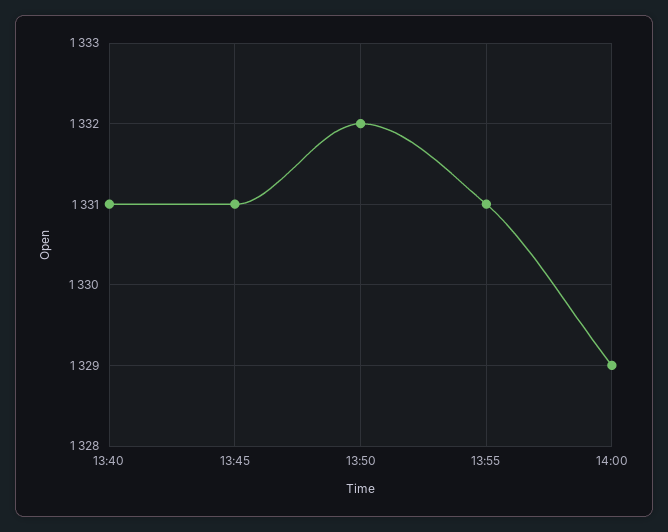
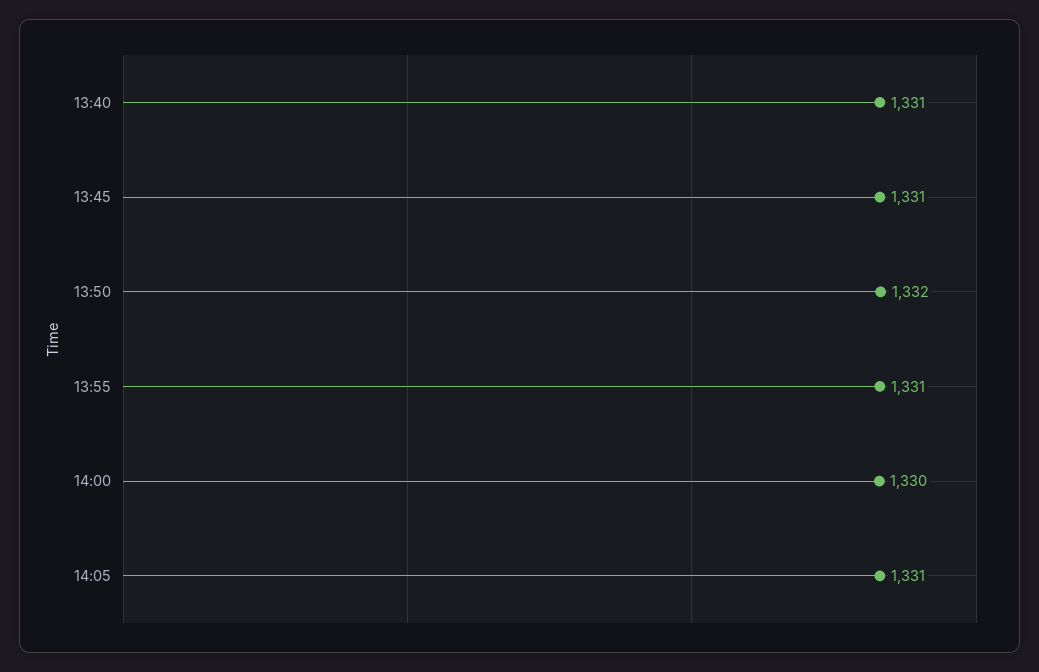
14:00: 1329 -> 1330
14:05: none -> 1331

